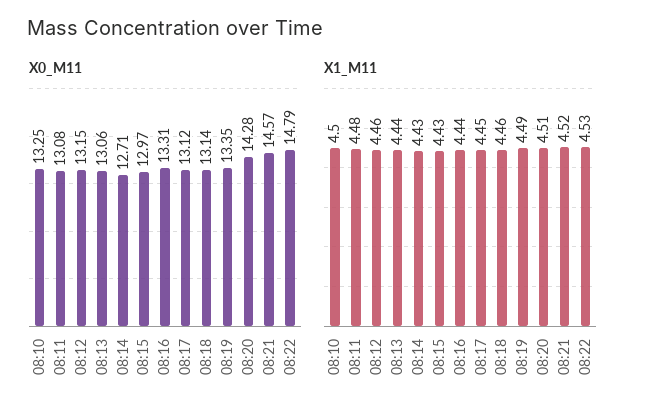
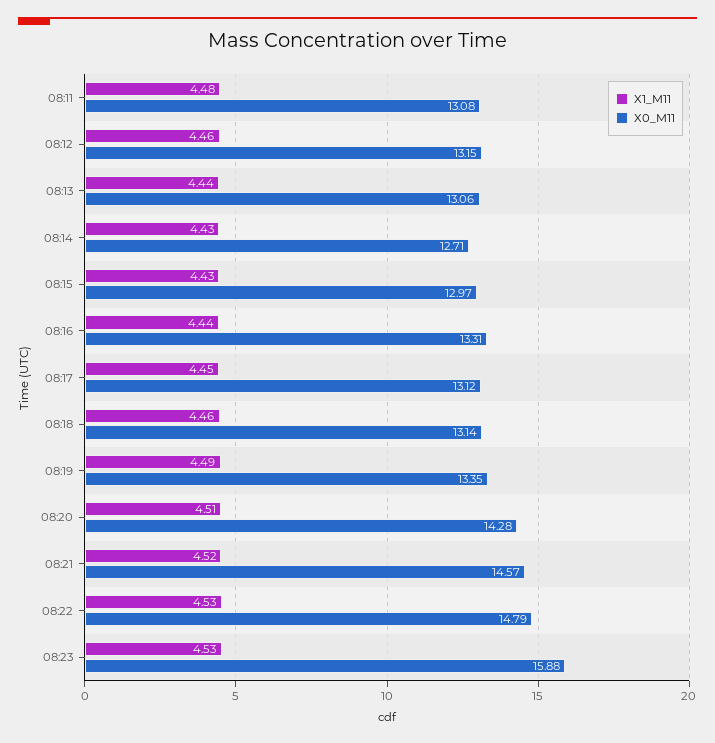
X0_M11, 08:10: 13.25 -> none
X1_M11, 08:10: 4.5 -> none
X1_M11, 08:23: none -> 4.53
X0_M11, 08:23: none -> 15.88

